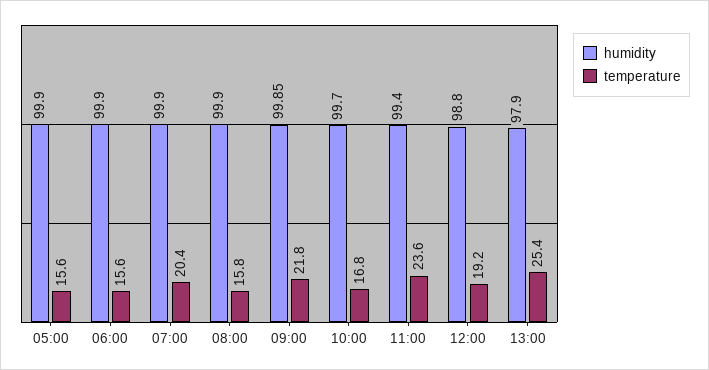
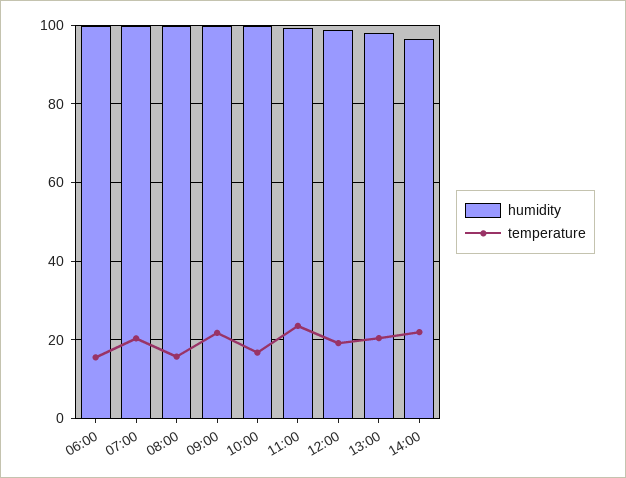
humidity, 05:00: 99.9 -> none
temperature, 05:00: 15.6 -> none
temperature, 13:00: 25.4 -> 20
humidity, 14:00: none -> 96
temperature, 14:00: none -> 22

